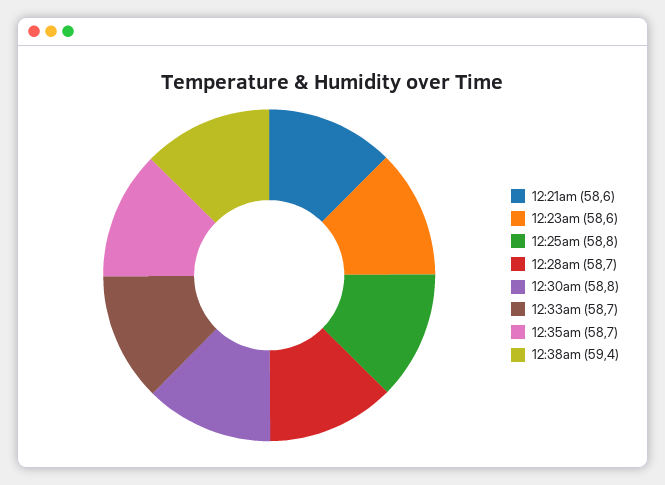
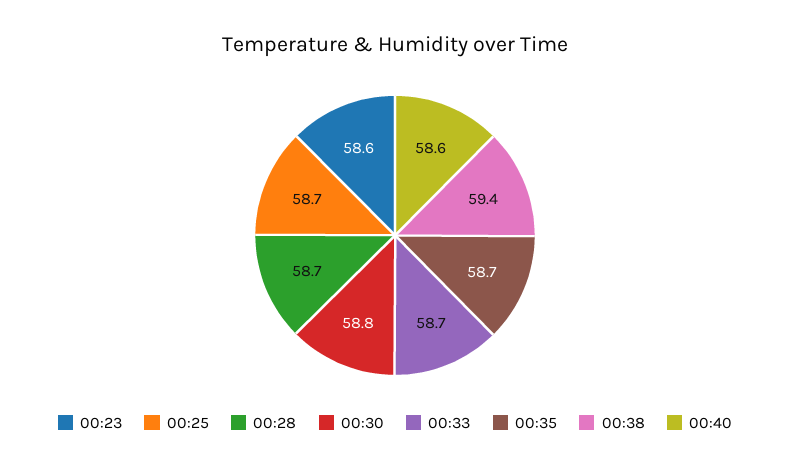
12:21am: 58.6 -> none
12:25am: 58.8 -> 58.7
00:40: none -> 58.6

